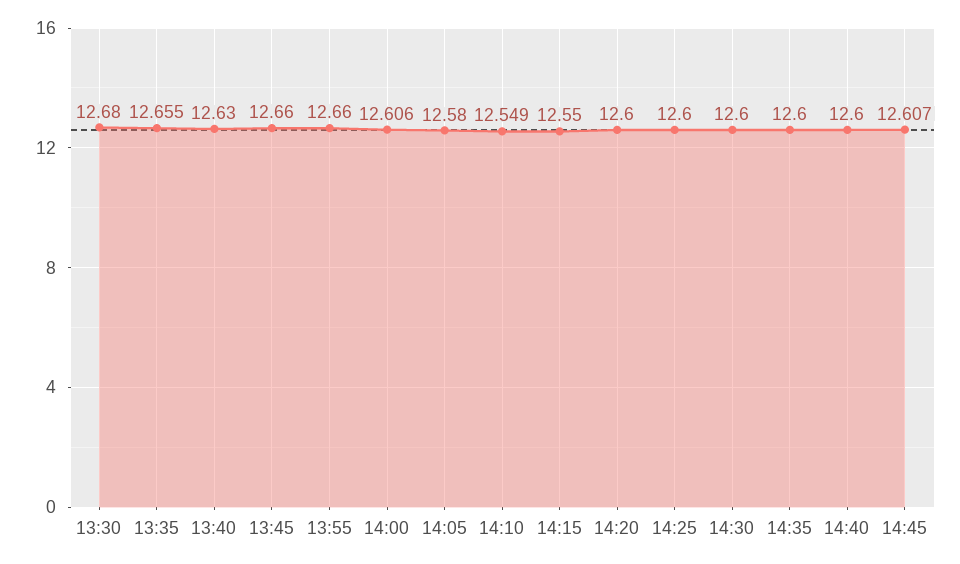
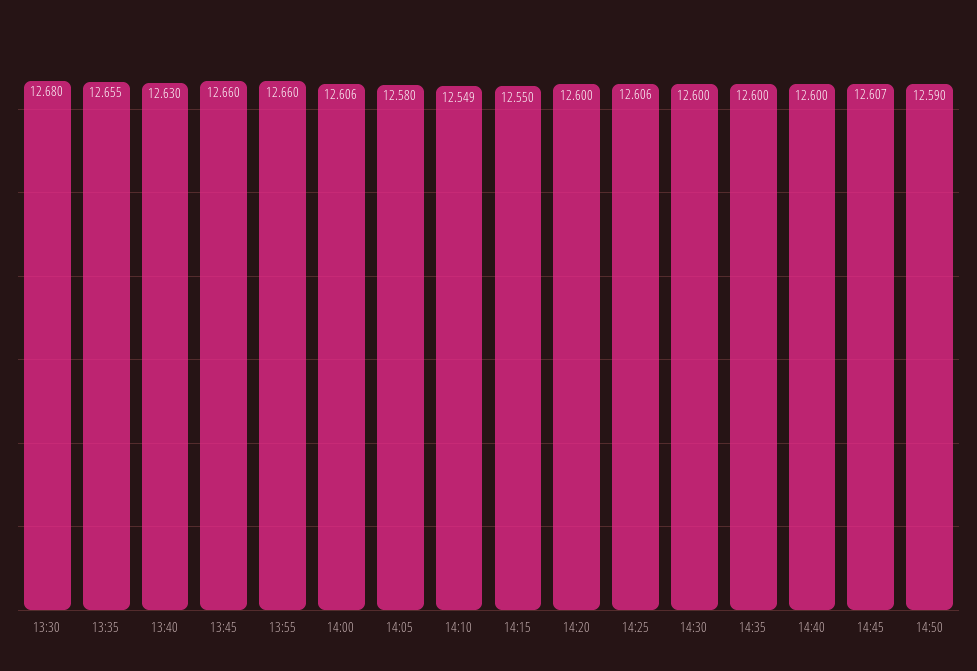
14:25: 12.6 -> 12.606
14:50: none -> 12.59

